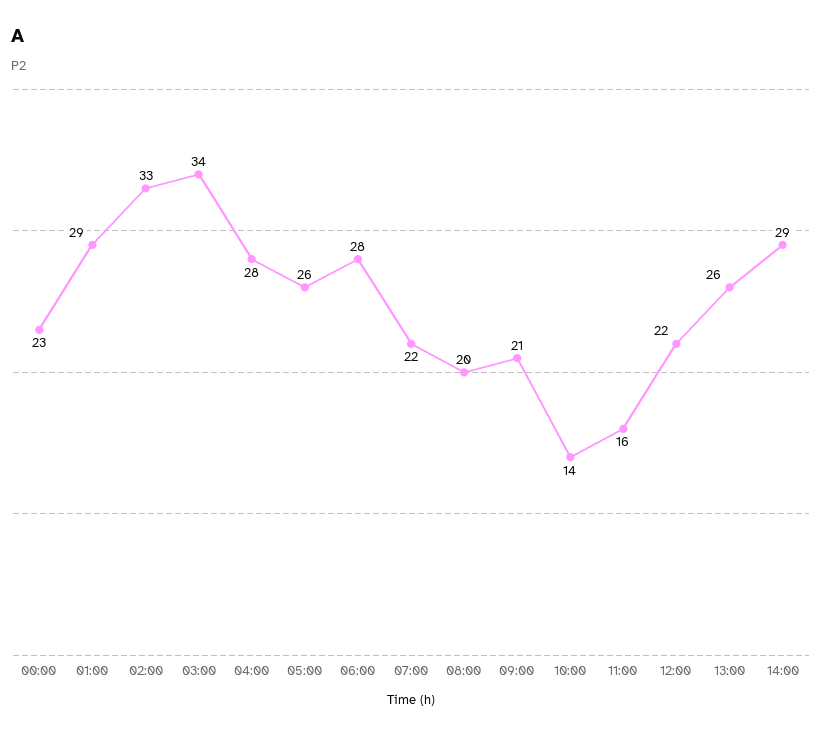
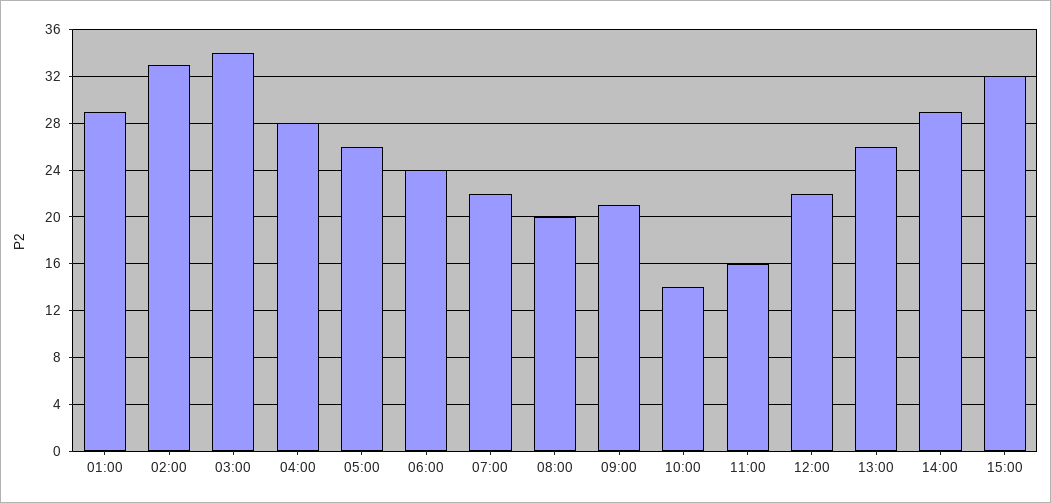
00:00: 23 -> none
06:00: 28 -> 24
15:00: none -> 32

